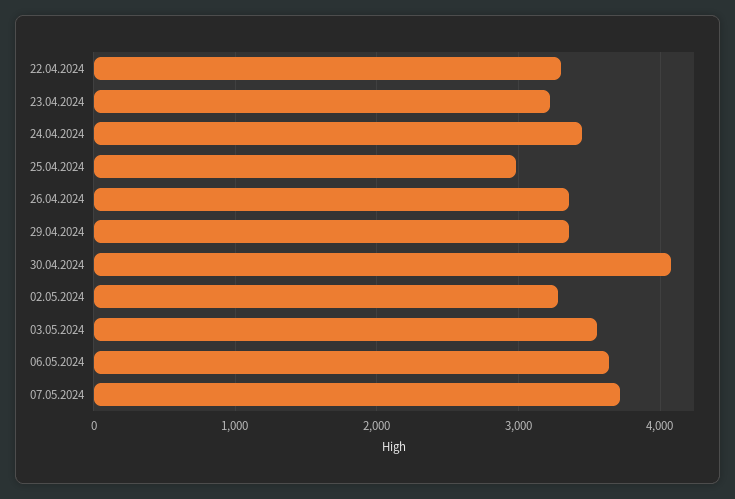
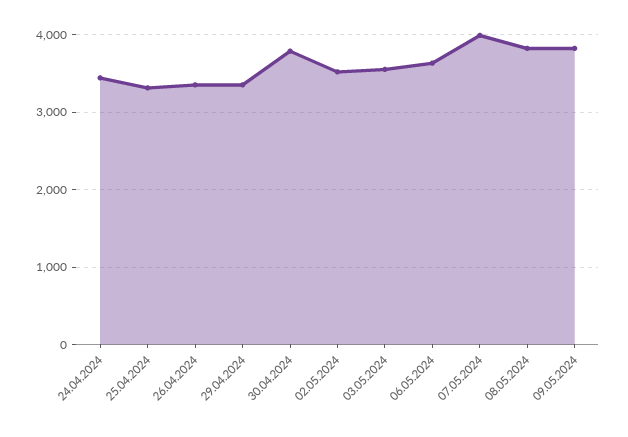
22.04.2024: 3300 -> none
23.04.2024: 3200 -> none
25.04.2024: 3000 -> 3300
30.04.2024: 4100 -> 3800
02.05.2024: 3300 -> 3500
07.05.2024: 3700 -> 4000
08.05.2024: none -> 3800
09.05.2024: none -> 3800

